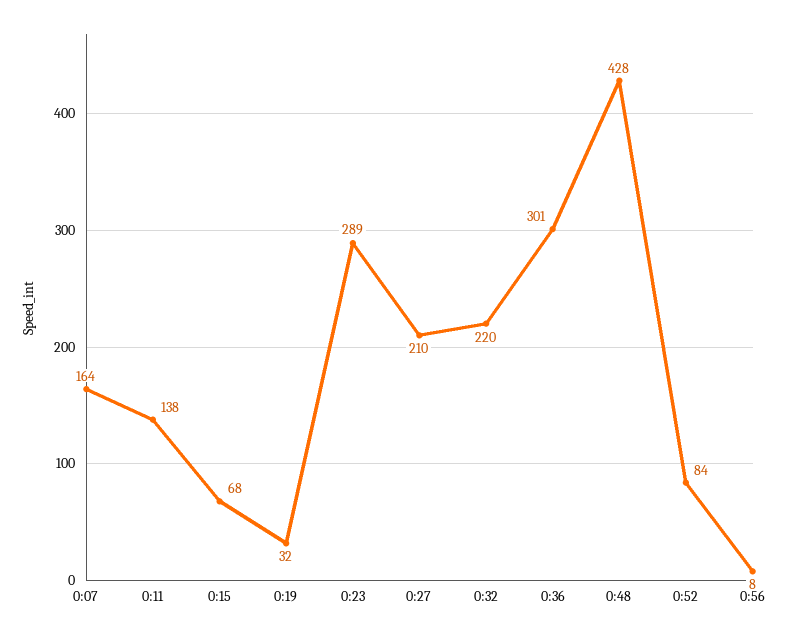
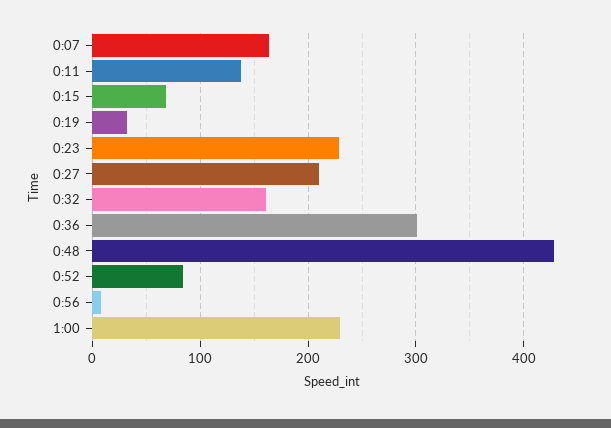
0:23: 289 -> 230
0:32: 220 -> 160
1:00: none -> 230

